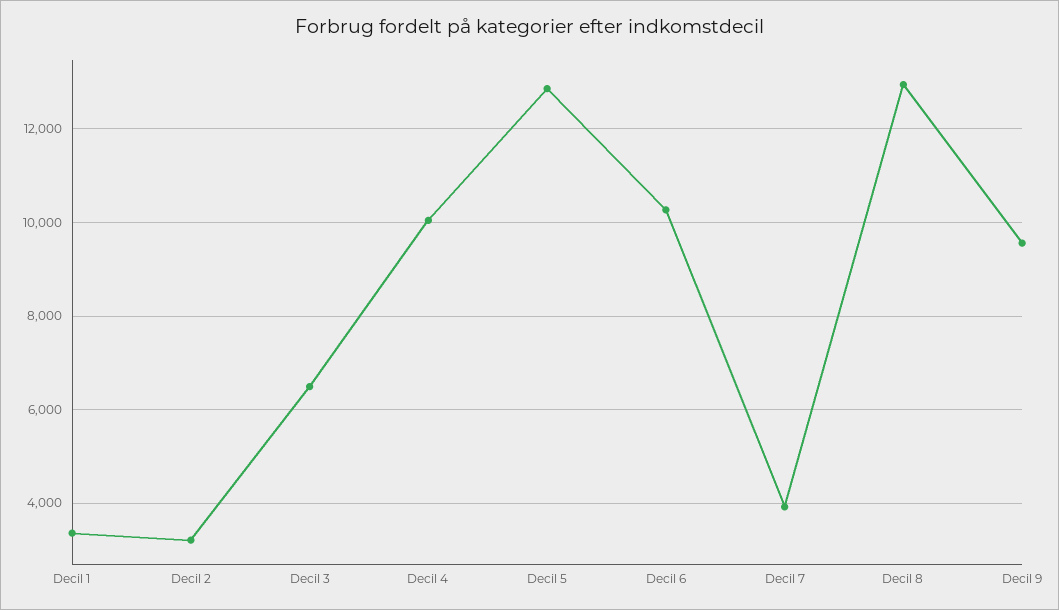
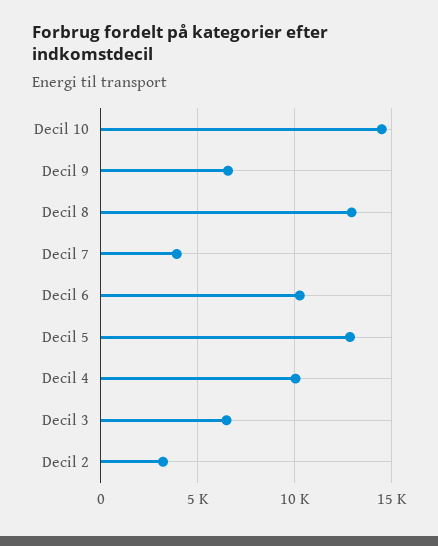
Decil 1: 3400 -> none
Decil 9: 9600 -> 6500
Decil 10: none -> 14500

